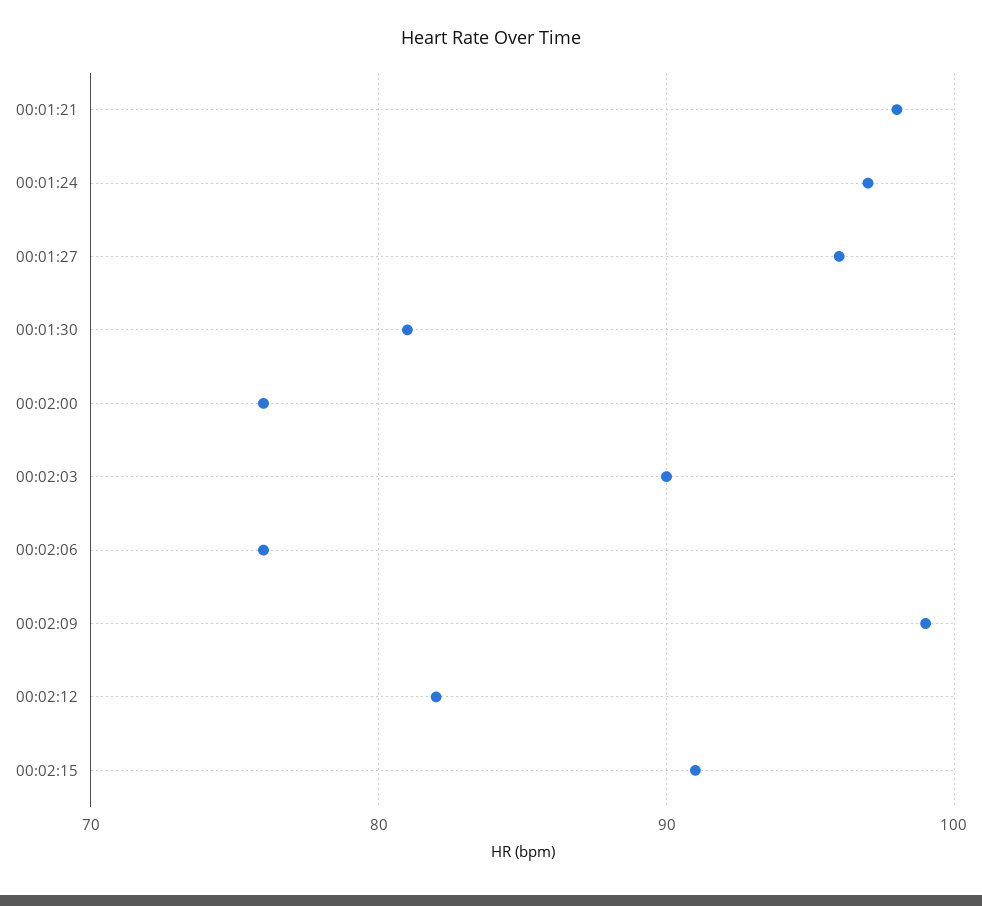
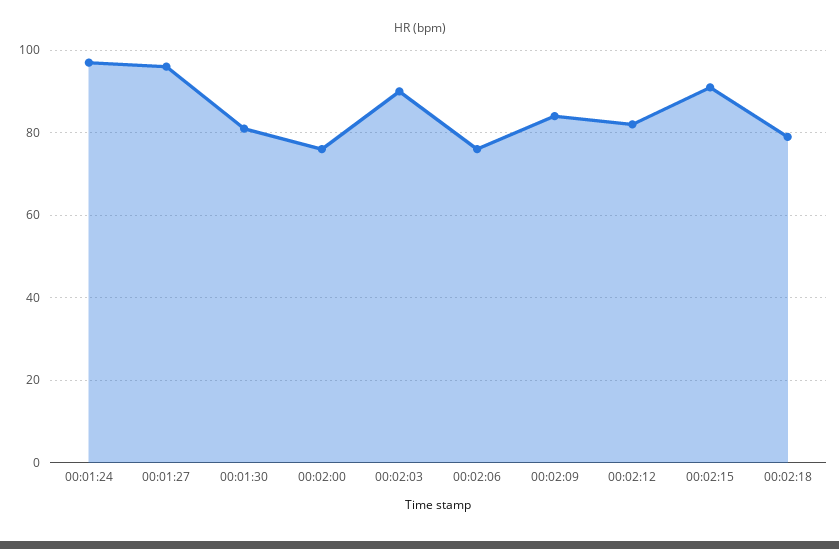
00:01:21: 98 -> none
00:02:09: 99 -> 85
00:02:18: none -> 80

